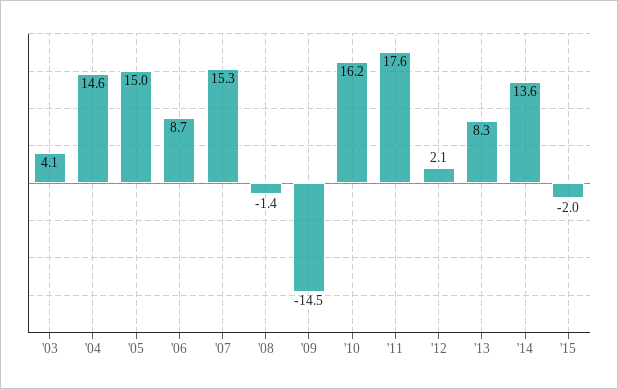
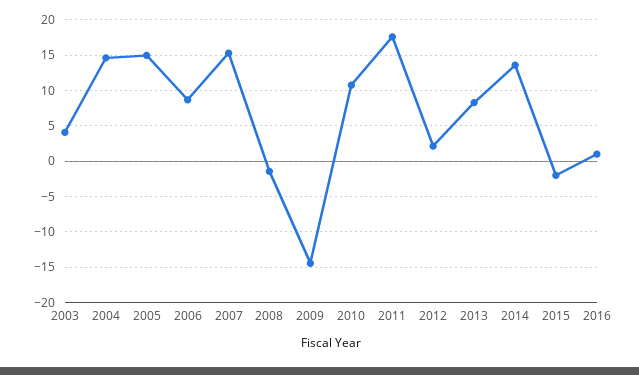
'10: 16.2 -> 11
2016: none -> 1

